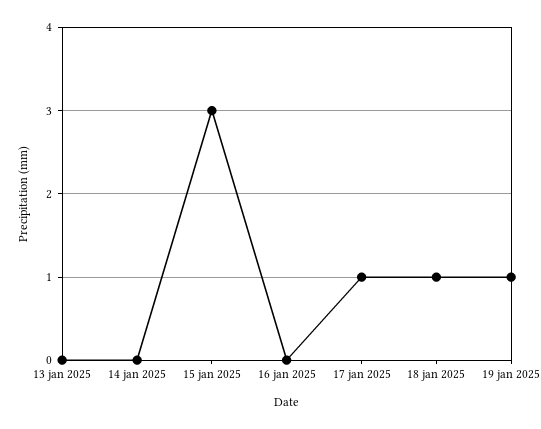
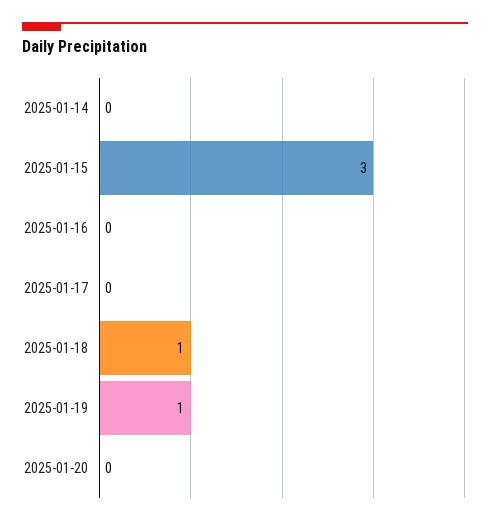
13 jan 2025: 0 -> none
17 jan 2025: 1 -> 0
2025-01-20: none -> 0

